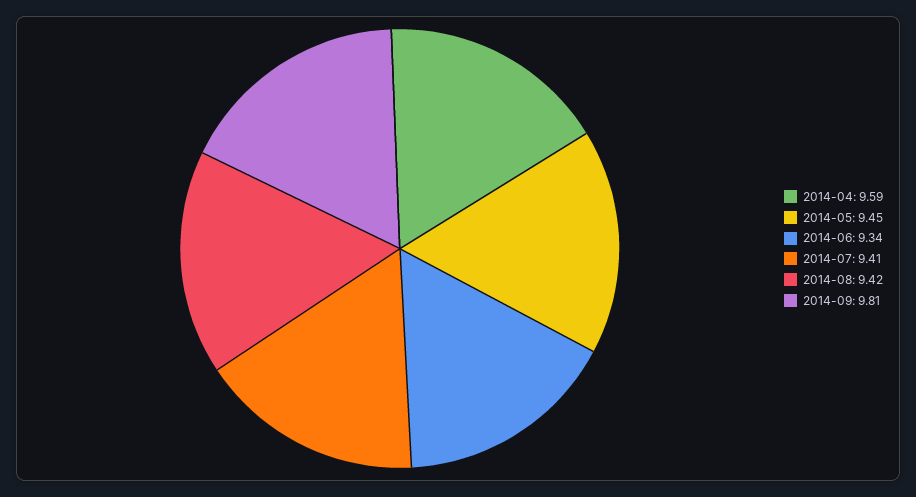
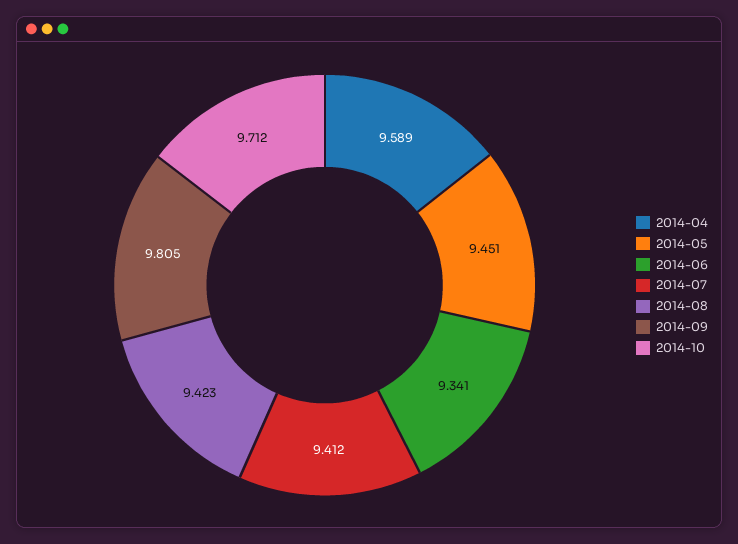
2014-10: none -> 9.712

